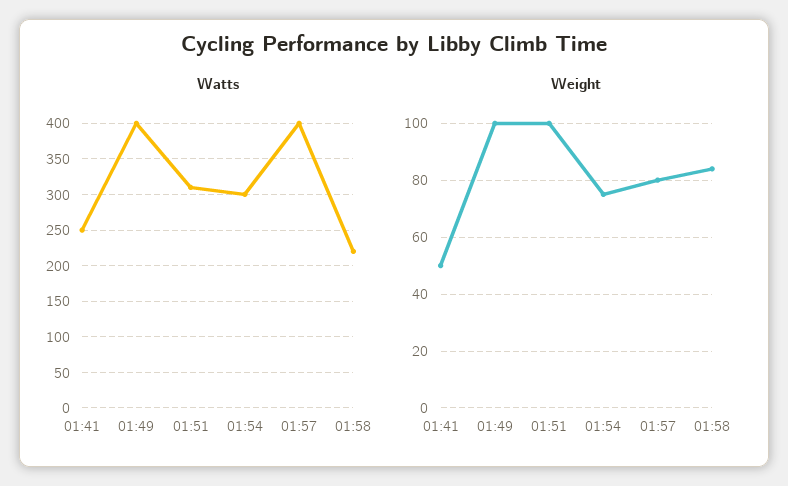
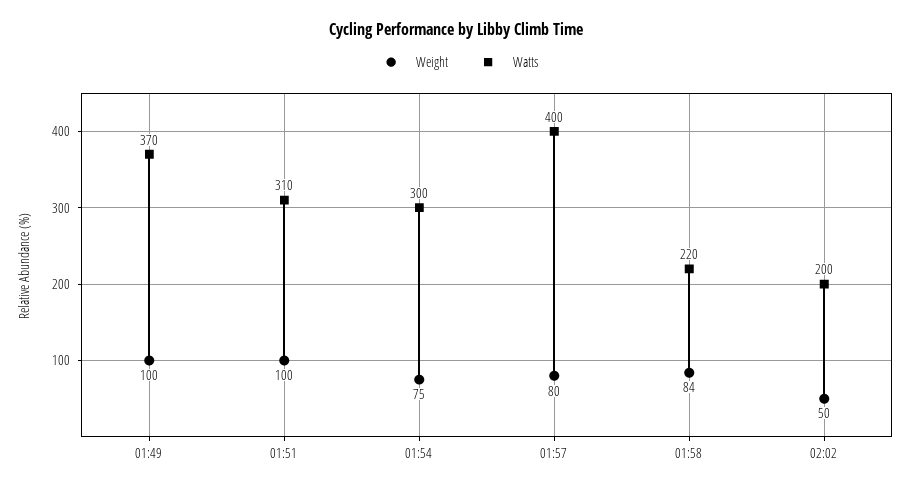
Watts, 01:41: 250 -> none
Watts, 01:49: 400 -> 370
Weight, 01:41: 50 -> none
Weight, 02:02: none -> 50
Watts, 02:02: none -> 200

